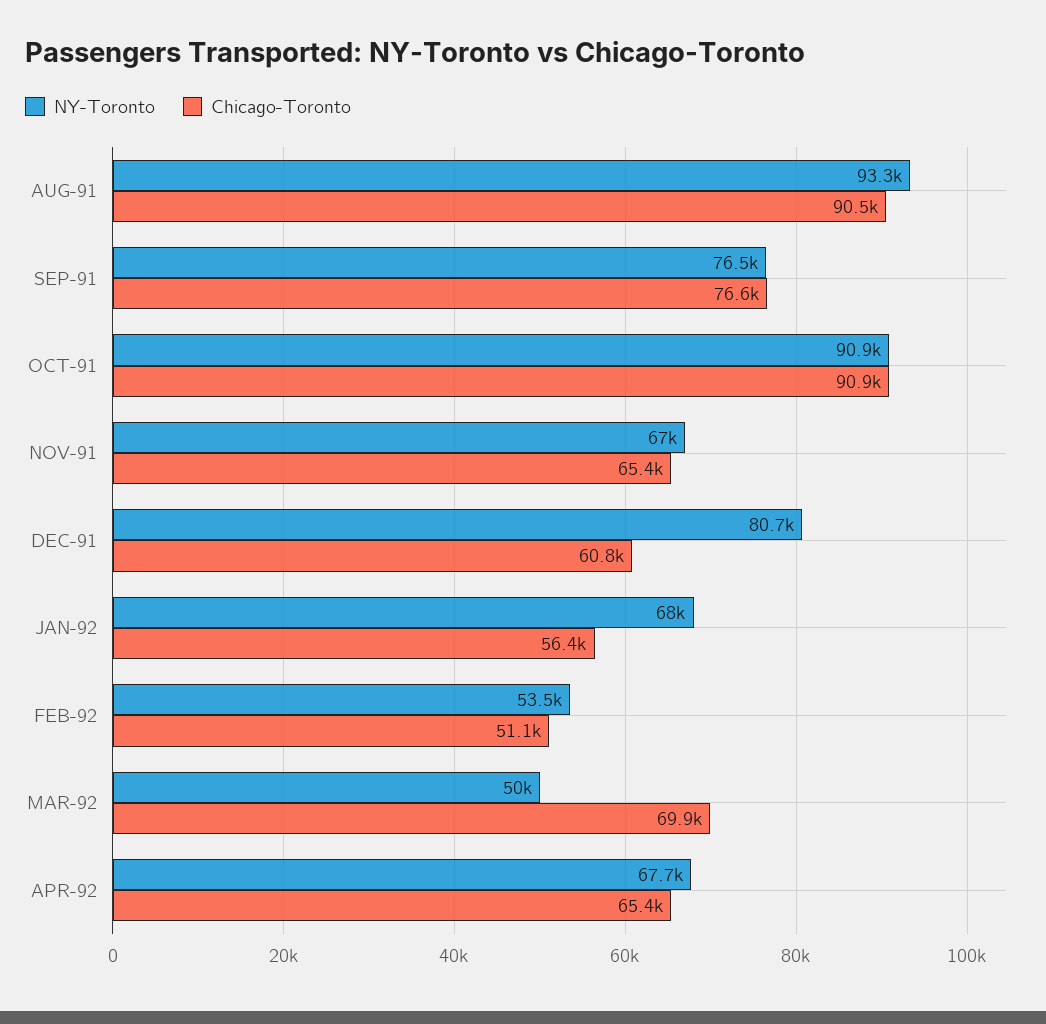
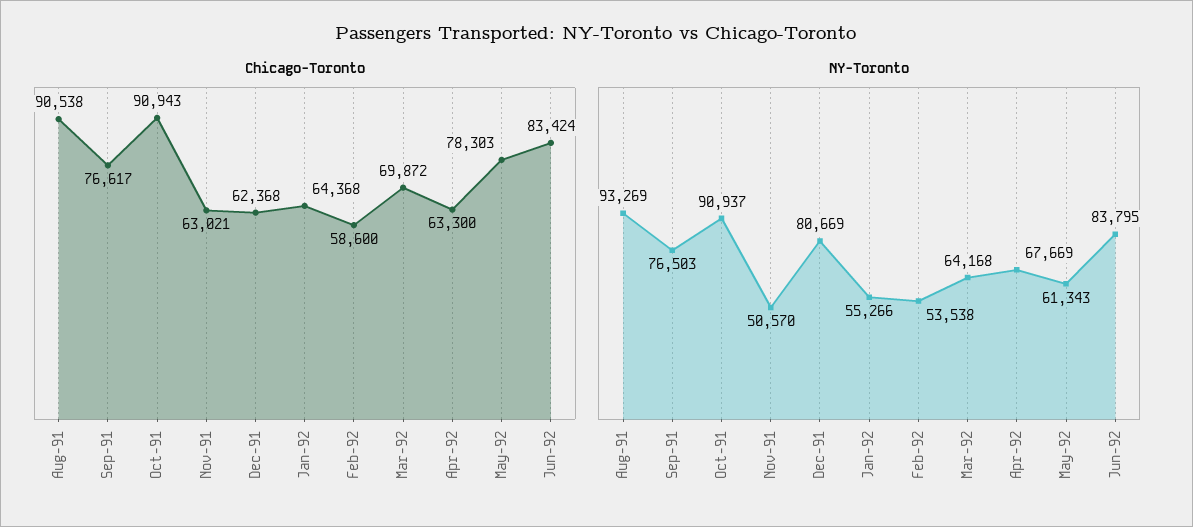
NY-Toronto, NOV-91: 67000 -> 50570
Chicago-Toronto, NOV-91: 65400 -> 63021
Chicago-Toronto, DEC-91: 60800 -> 62368
NY-Toronto, JAN-92: 68000 -> 55266
Chicago-Toronto, JAN-92: 56400 -> 64368
Chicago-Toronto, FEB-92: 51100 -> 58600
NY-Toronto, MAR-92: 50000 -> 64168
Chicago-Toronto, APR-92: 65400 -> 63300
Chicago-Toronto, May-92: none -> 78303
Chicago-Toronto, Jun-92: none -> 83424
NY-Toronto, May-92: none -> 61343
NY-Toronto, Jun-92: none -> 83795

